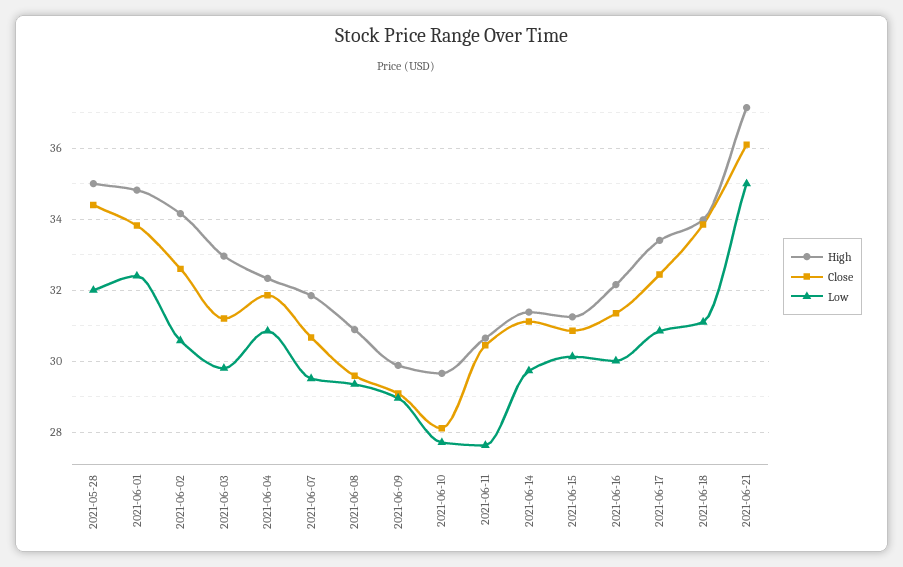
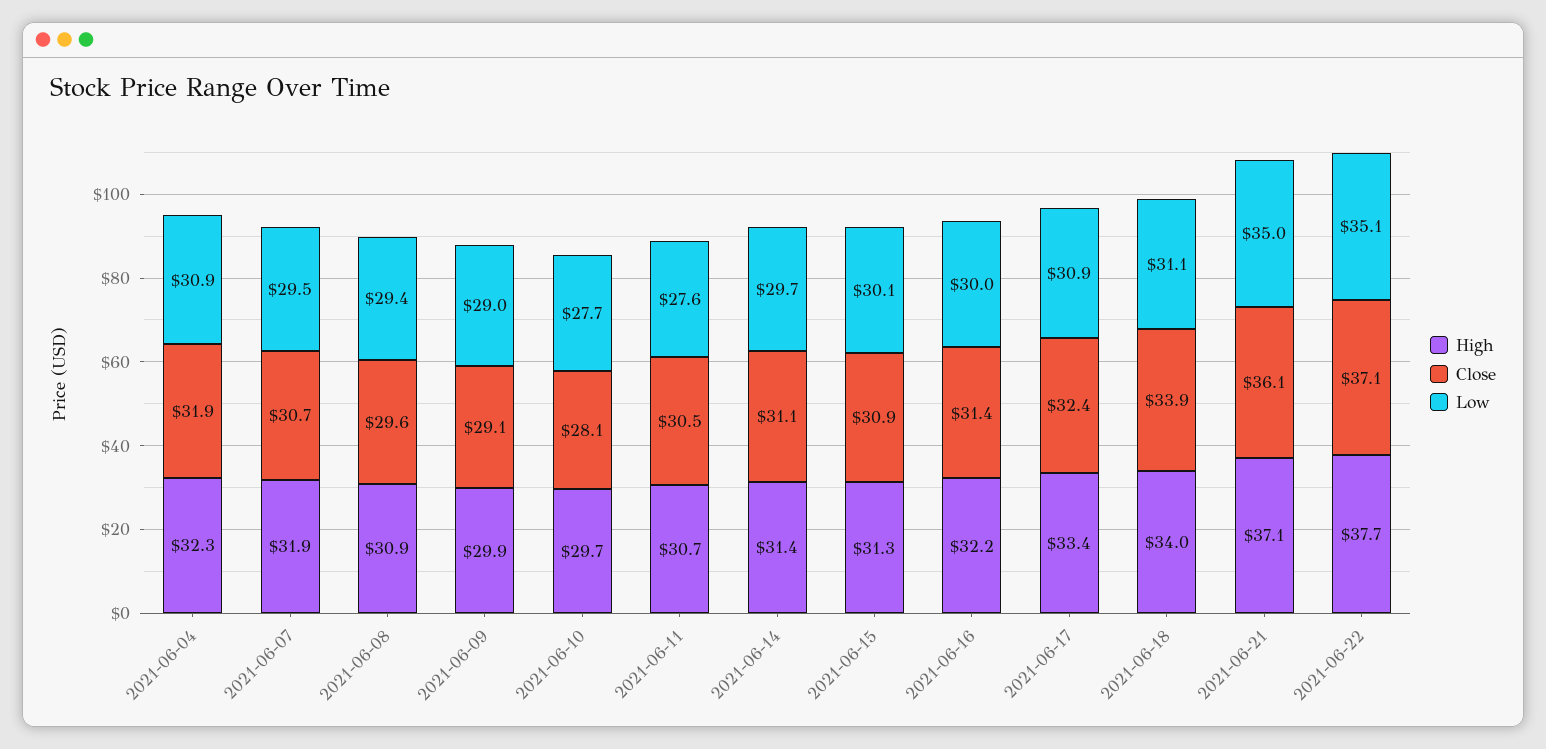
High, 2021-05-28: 35 -> none
Close, 2021-05-28: 34.4 -> none
Low, 2021-05-28: 32 -> none
High, 2021-06-01: 34.8 -> none
Close, 2021-06-01: 33.8 -> none
Low, 2021-06-01: 32.4 -> none
High, 2021-06-02: 34.2 -> none
Close, 2021-06-02: 32.6 -> none
Low, 2021-06-02: 30.6 -> none
High, 2021-06-03: 33 -> none
Close, 2021-06-03: 31.2 -> none
Low, 2021-06-03: 29.8 -> none
High, 2021-06-22: none -> 37.7
Close, 2021-06-22: none -> 37.1
Low, 2021-06-22: none -> 35.1

